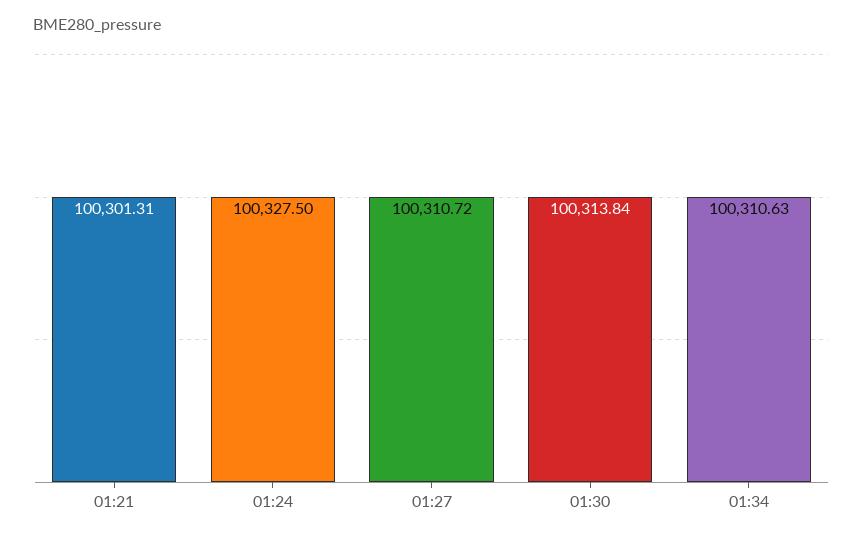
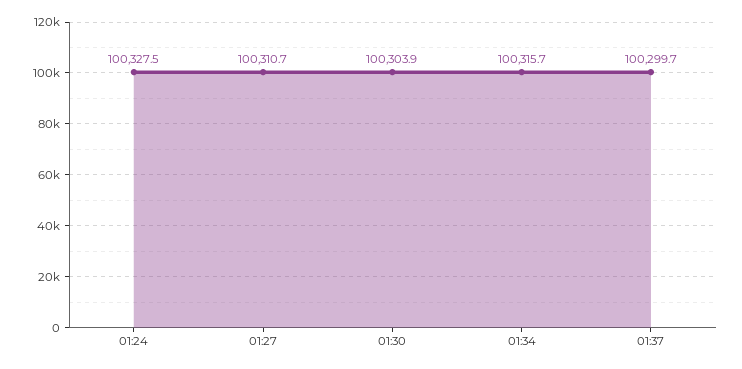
01:21: 100301.31 -> none
01:30: 100313.84 -> 100303.9
01:34: 100310.63 -> 100315.7
01:37: none -> 100299.7

